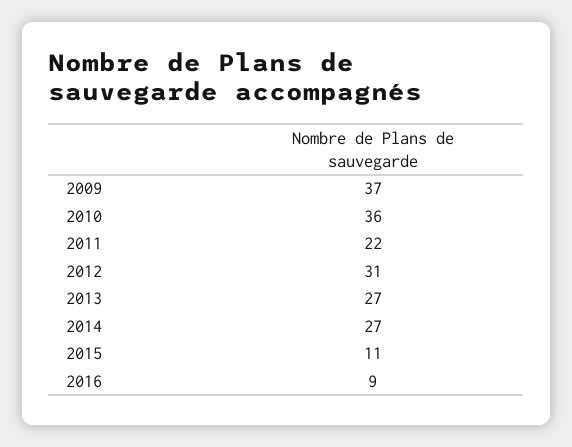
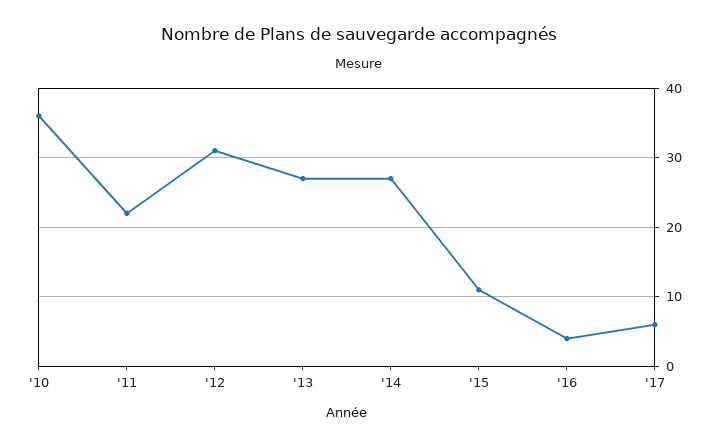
2009: 37 -> none
2016: 9 -> 4
'17: none -> 6

